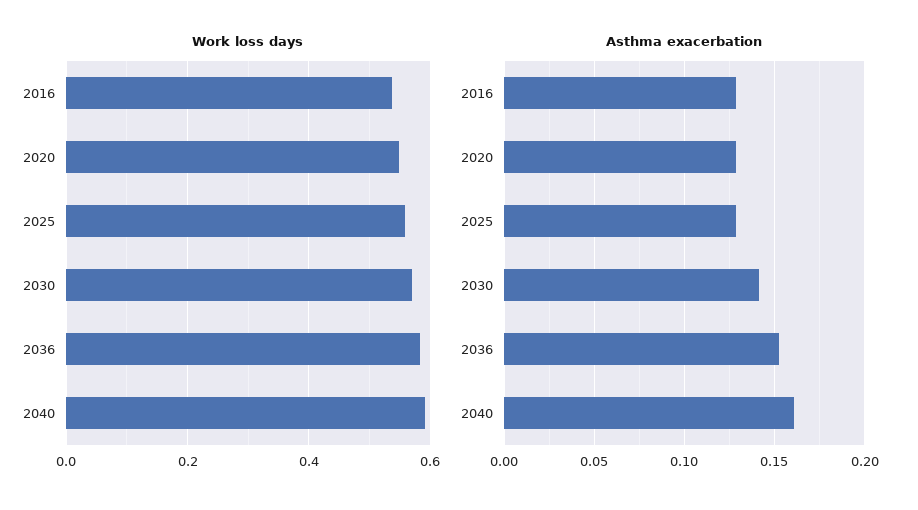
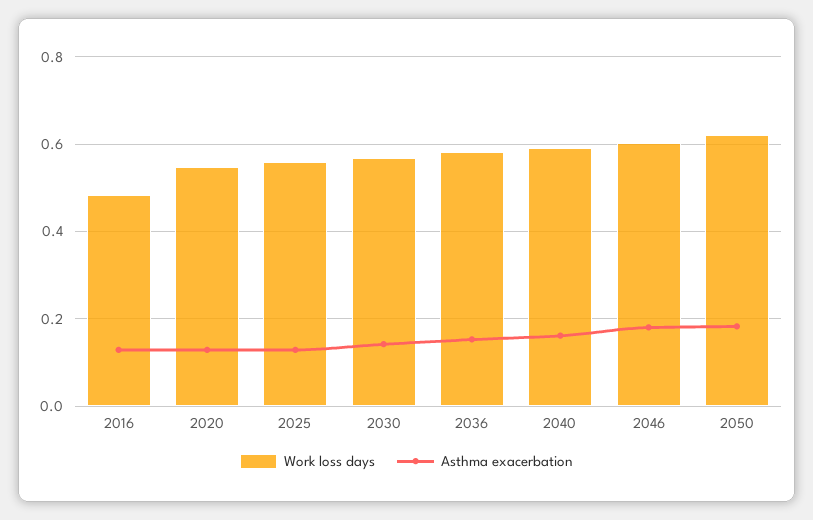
Work loss days, 2016: 0.54 -> 0.48
Work loss days, 2046: none -> 0.6
Asthma exacerbation, 2046: none -> 0.18
Work loss days, 2050: none -> 0.62
Asthma exacerbation, 2050: none -> 0.18

